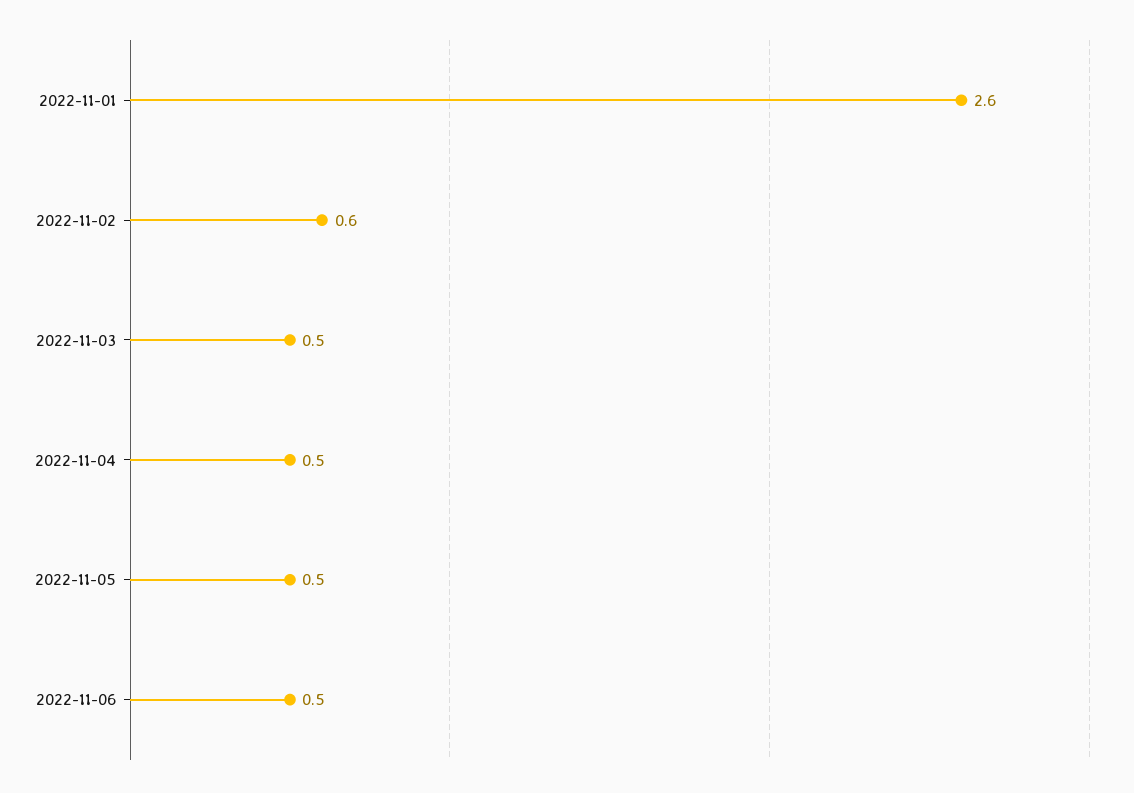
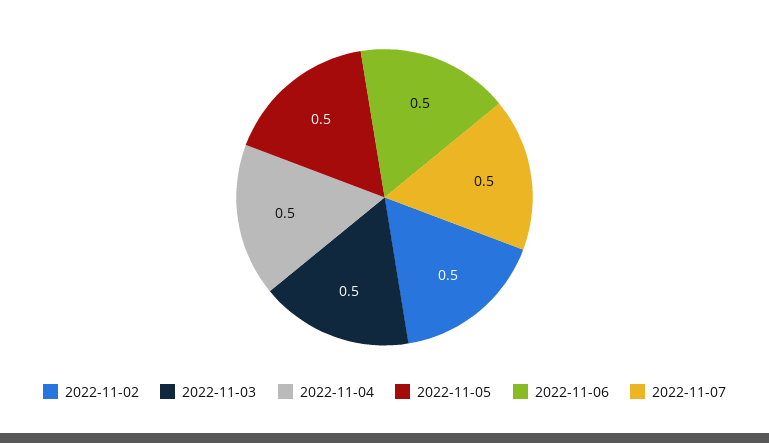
2022-11-01: 2.6 -> none
2022-11-02: 0.6 -> 0.5
2022-11-07: none -> 0.5

